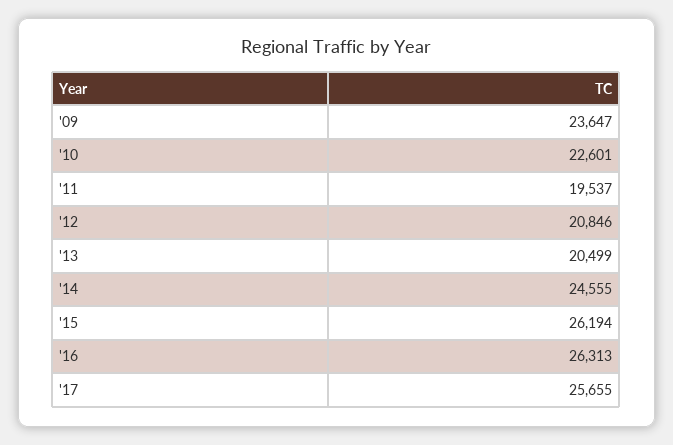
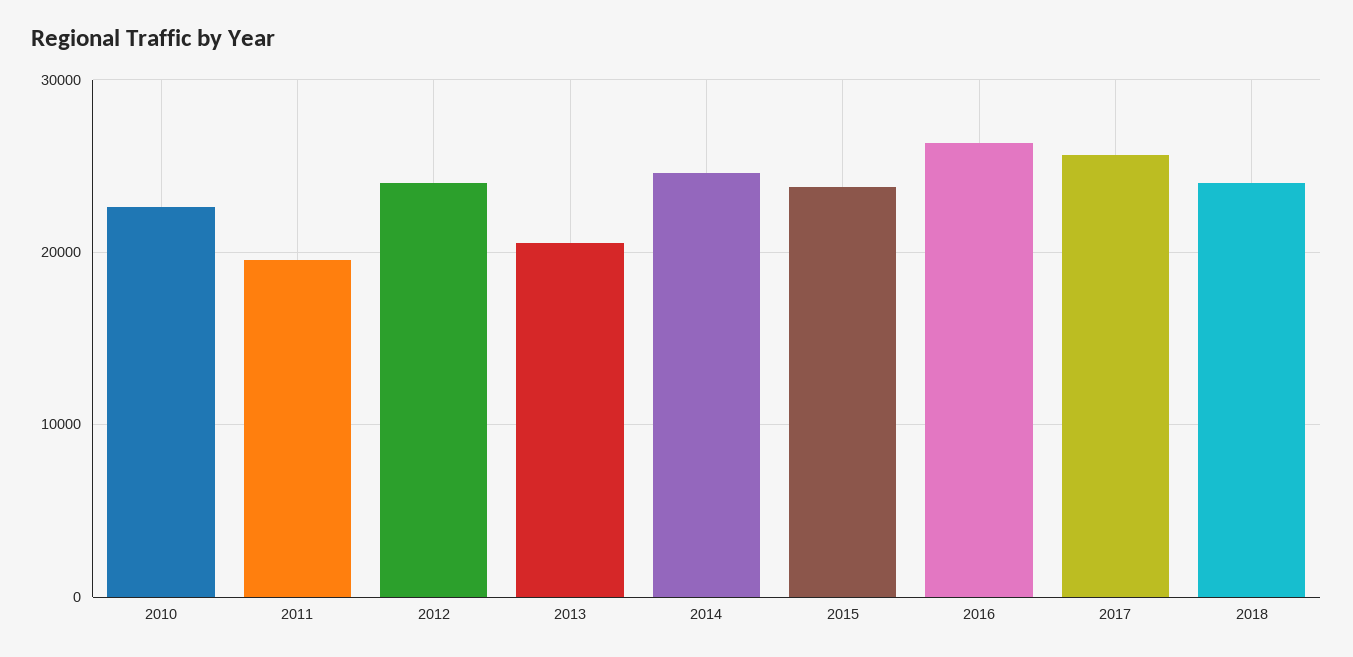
'09: 23647 -> none
'12: 20846 -> 24000
'15: 26194 -> 24000
2018: none -> 24000

